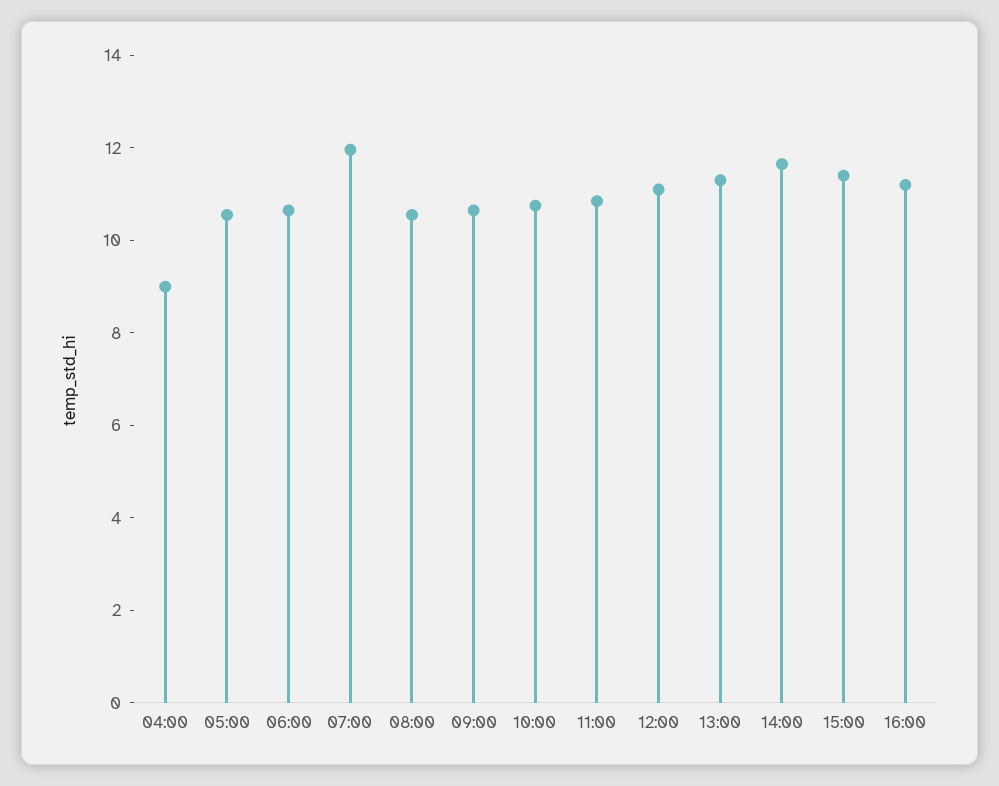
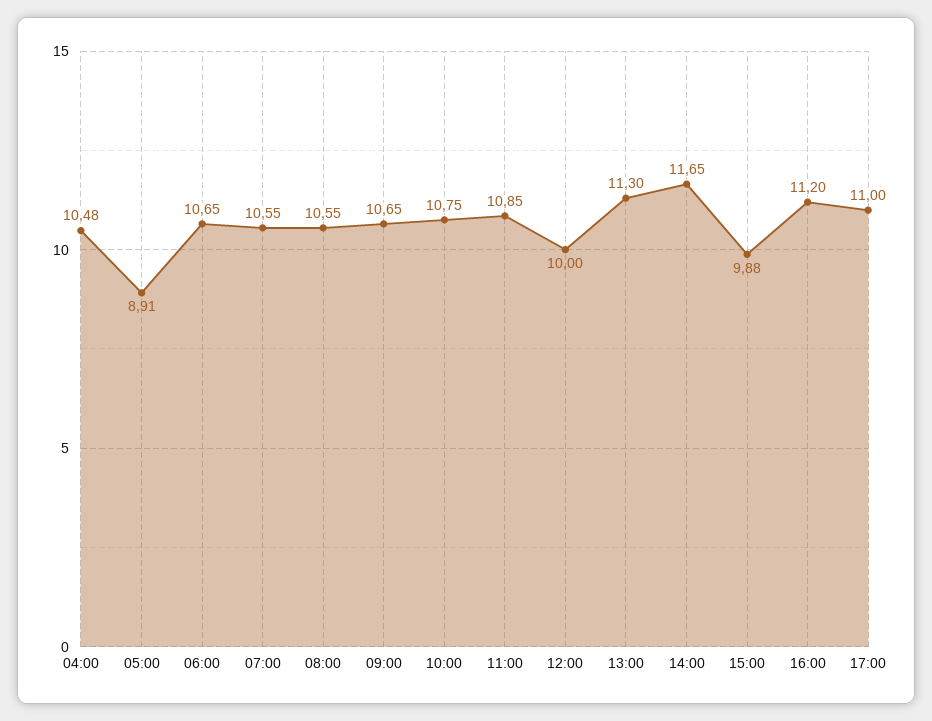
04:00: 9 -> 10.48
05:00: 10.5 -> 8.91
07:00: 12 -> 10.55
12:00: 11 -> 10
15:00: 11.5 -> 9.88
17:00: none -> 11

